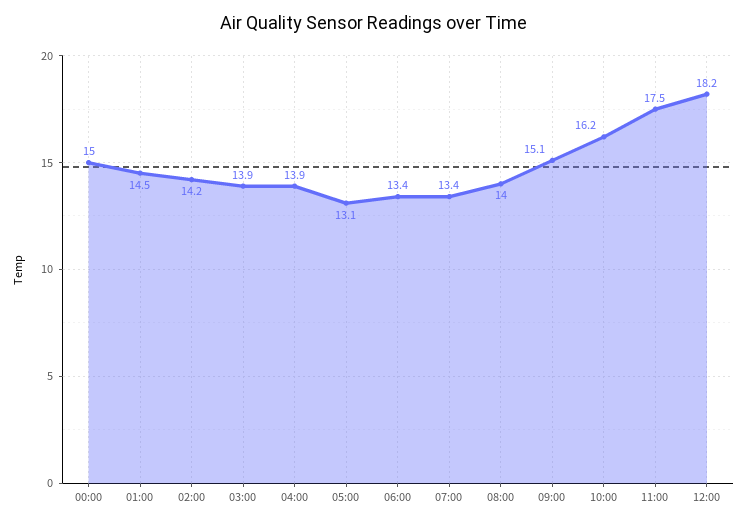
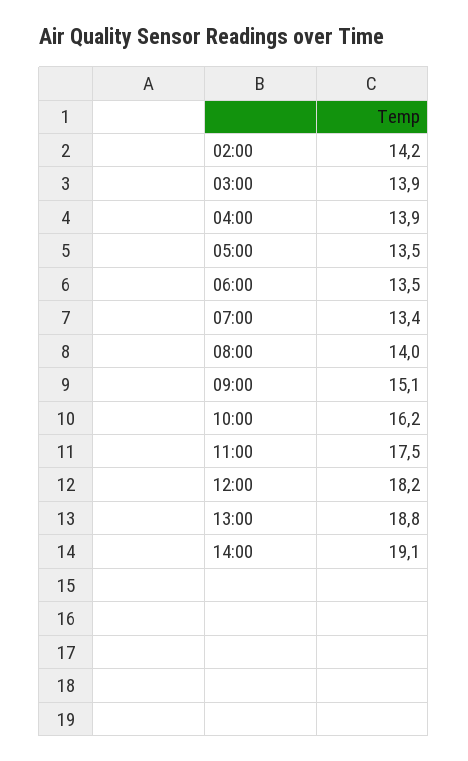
00:00: 15 -> none
01:00: 14.5 -> none
05:00: 13.1 -> 13.5
06:00: 13.4 -> 13.5
13:00: none -> 18.8
14:00: none -> 19.1

